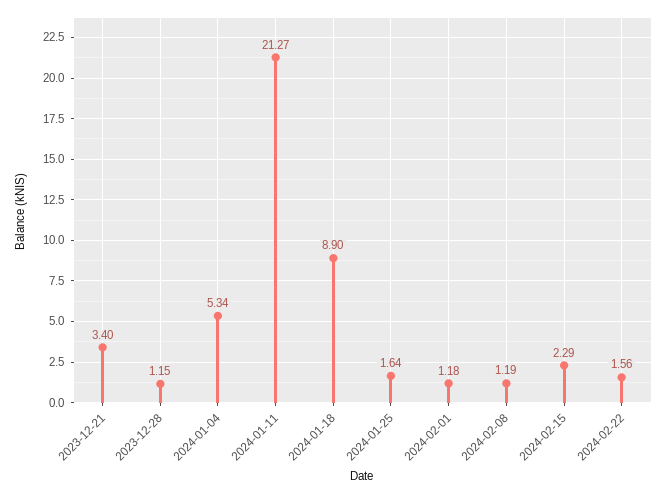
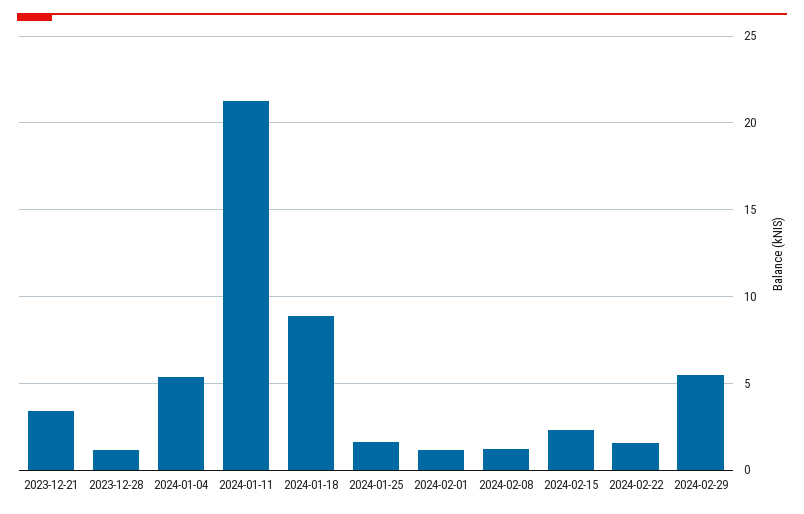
2024-02-29: none -> 5.5

